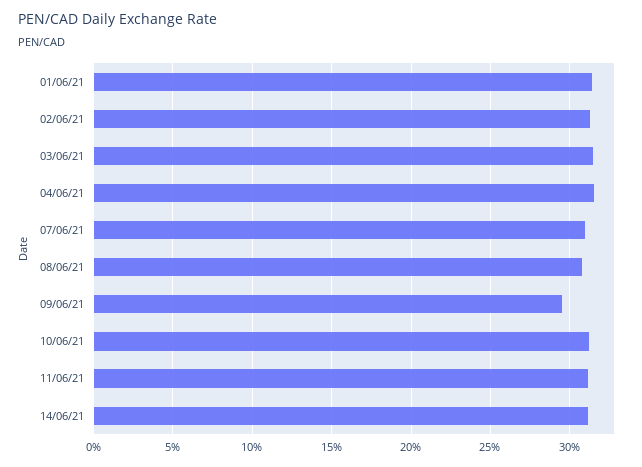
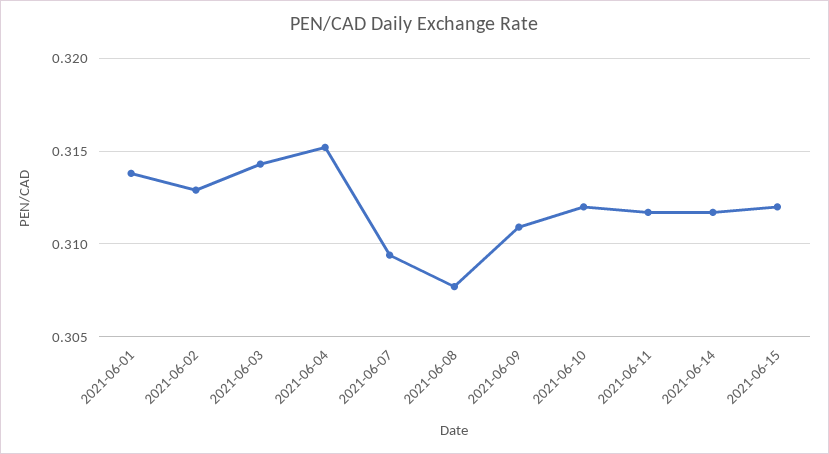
09/06/21: 0.295 -> 0.311
2021-06-15: none -> 0.312

